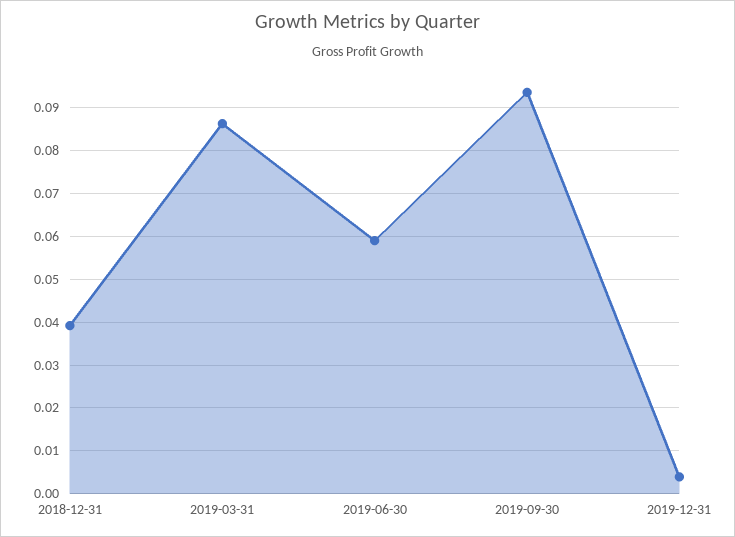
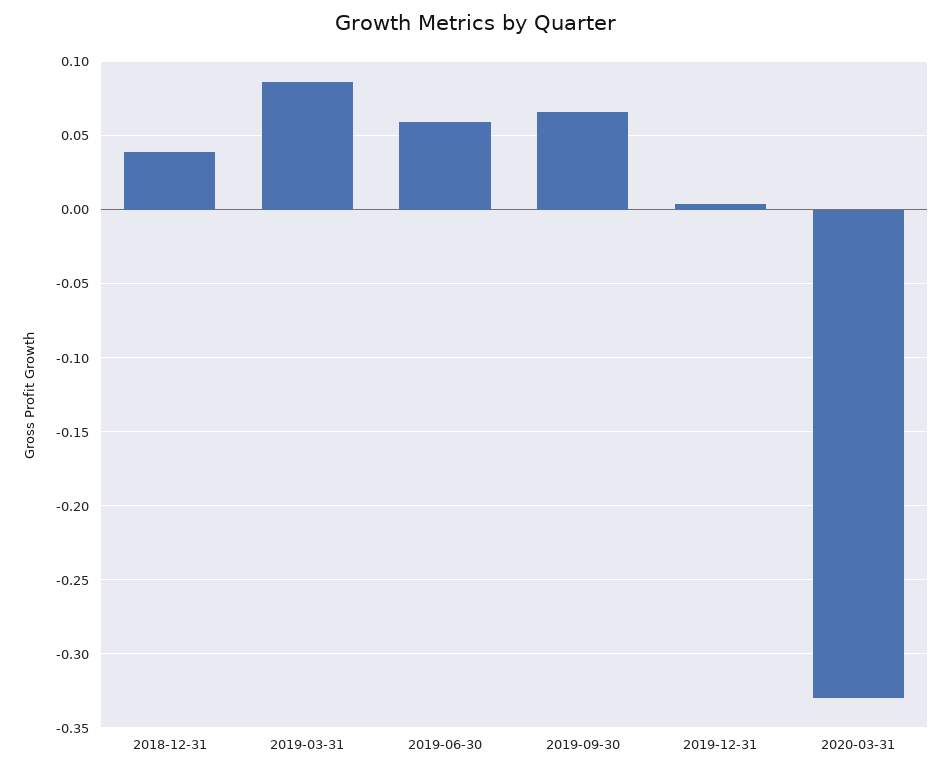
2019-09-30: 0.094 -> 0.065
2020-03-31: none -> -0.33

